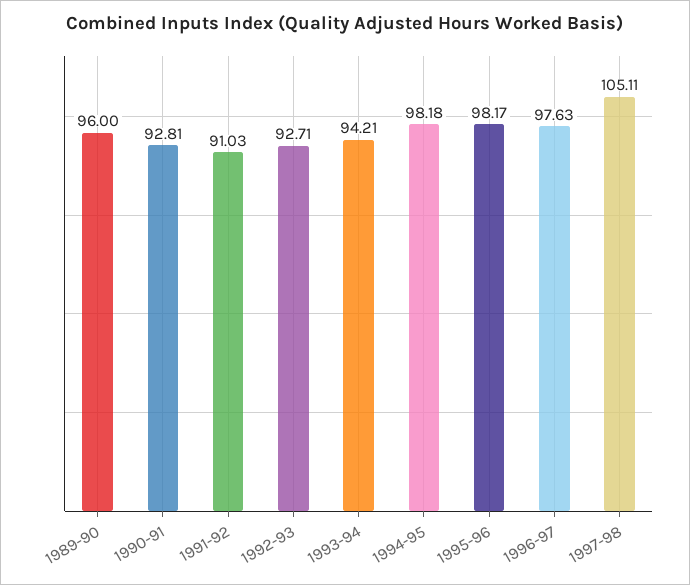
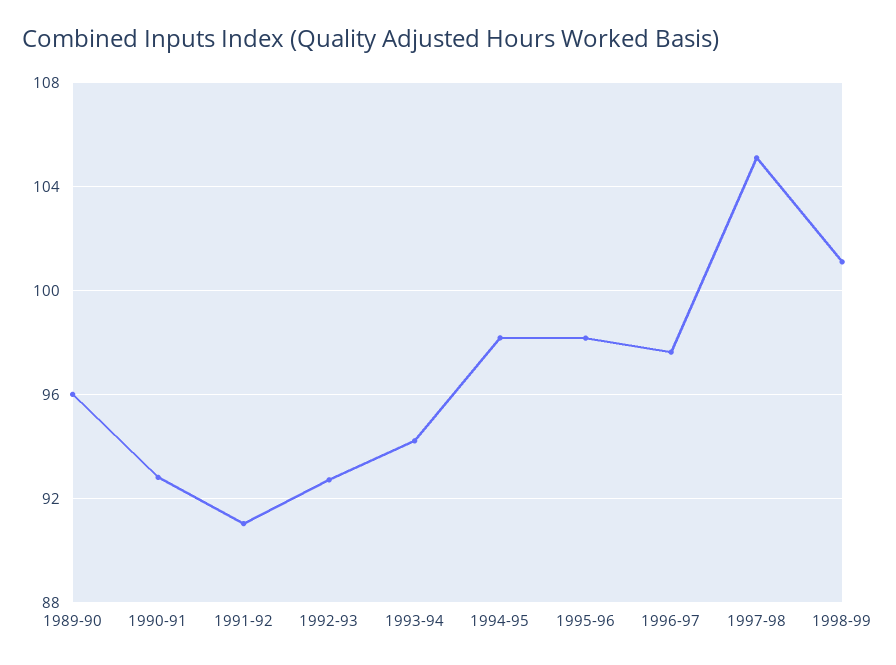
1998-99: none -> 101

